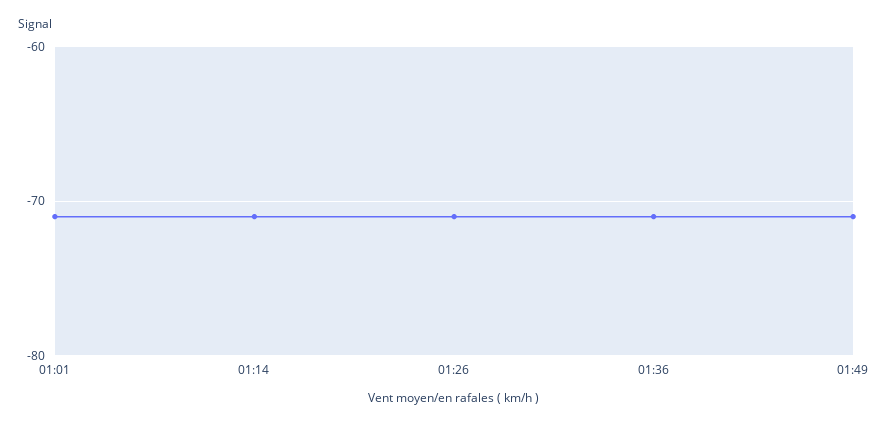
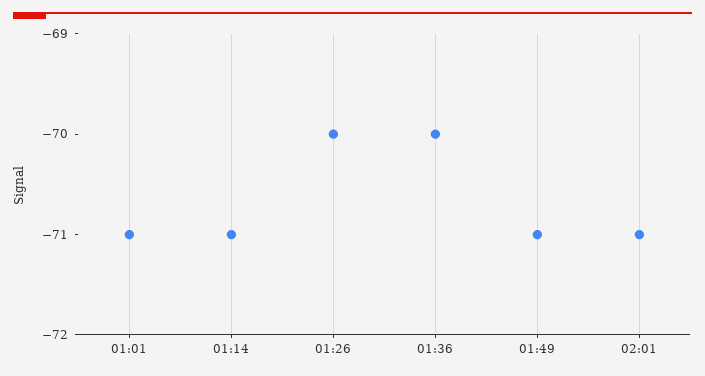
01:26: -71 -> -70
01:36: -71 -> -70
02:01: none -> -71

